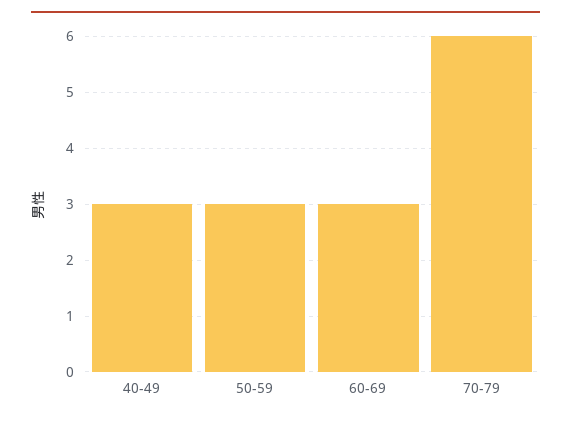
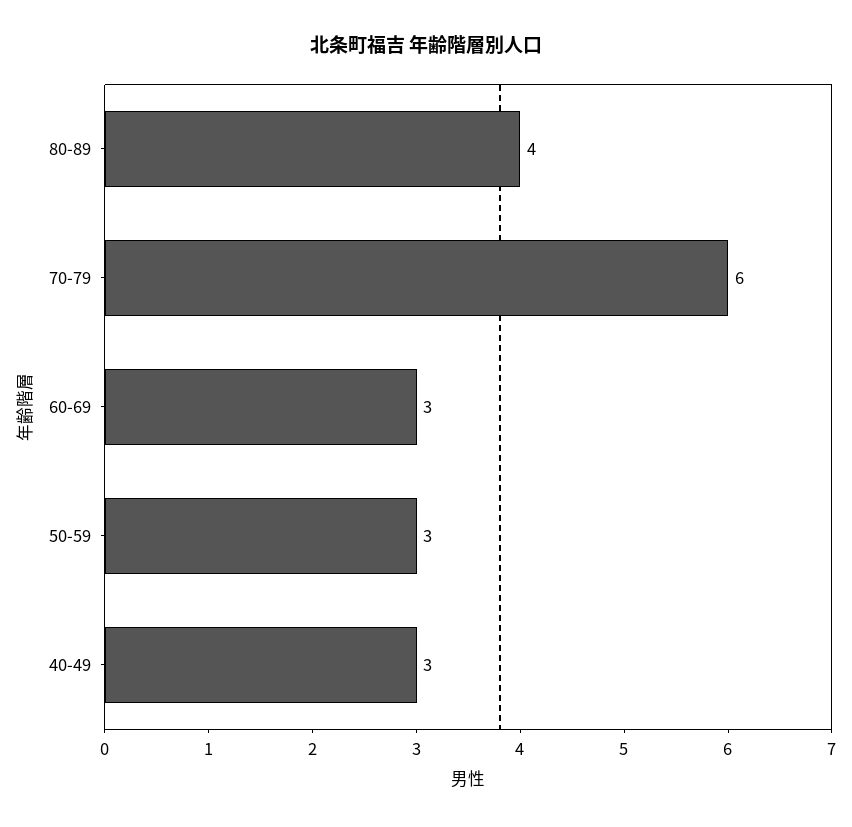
80-89: none -> 4

